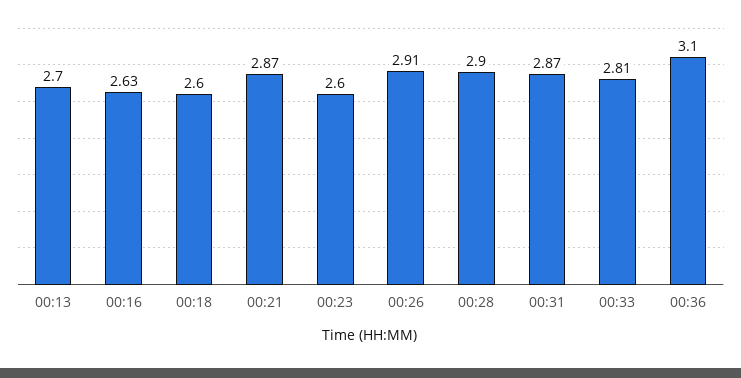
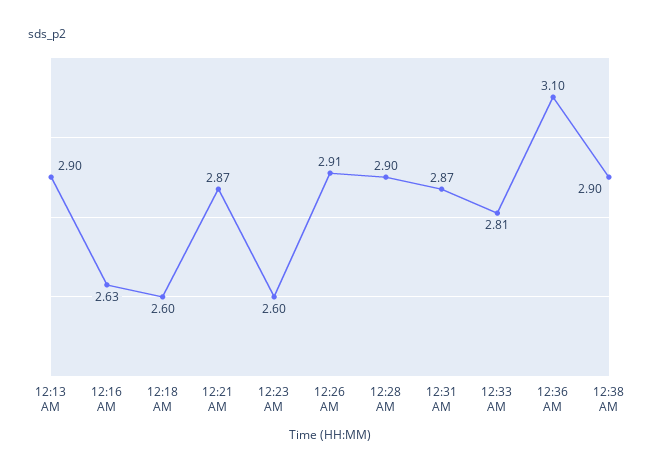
00:13: 2.7 -> 2.9
12:38 AM: none -> 2.9

